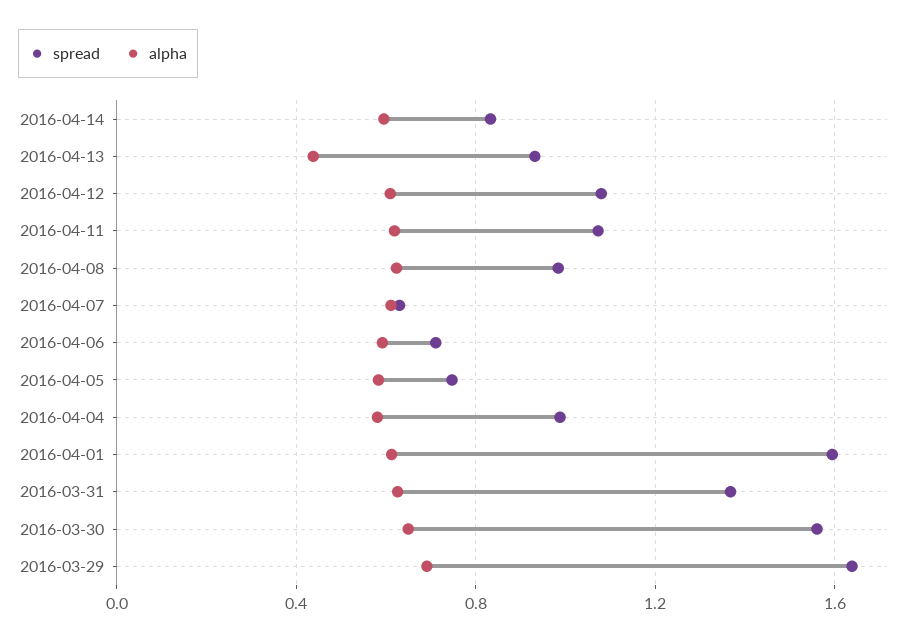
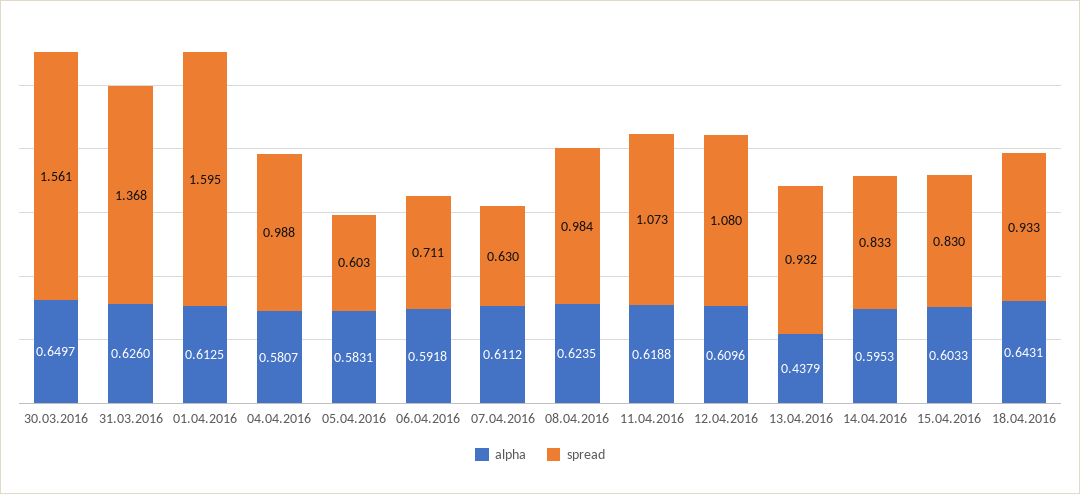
spread, 2016-04-05: 0.75 -> 0.603
spread, 2016-03-29: 1.65 -> none
alpha, 2016-03-29: 0.7 -> none
alpha, 15.04.2016: none -> 0.6033
spread, 15.04.2016: none -> 0.83
alpha, 18.04.2016: none -> 0.6431
spread, 18.04.2016: none -> 0.933

